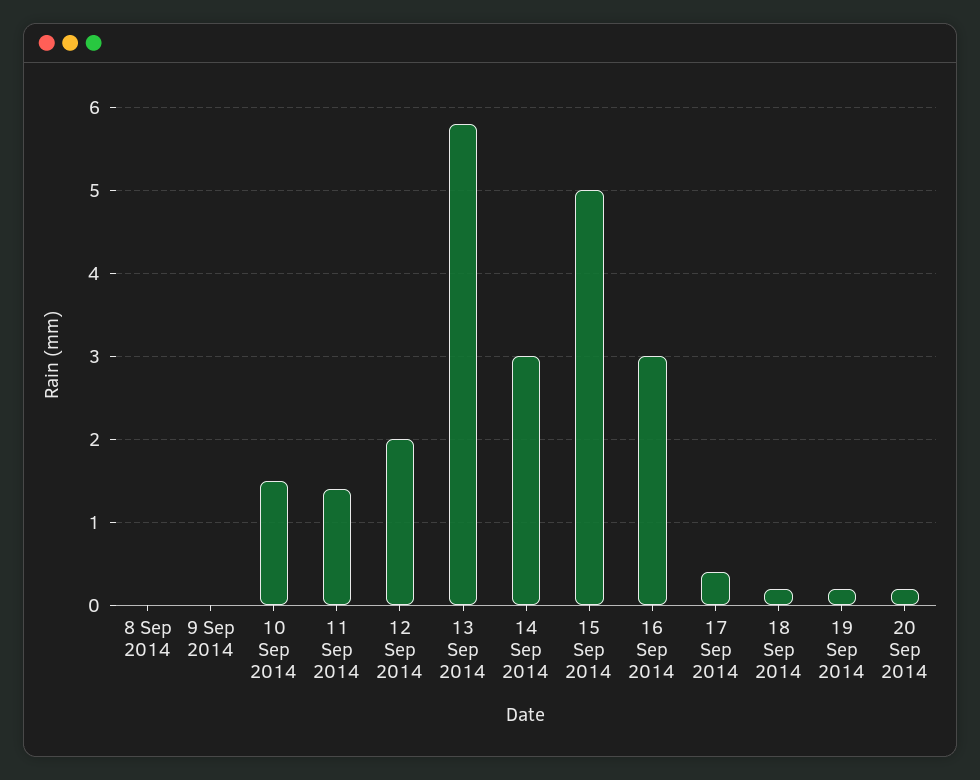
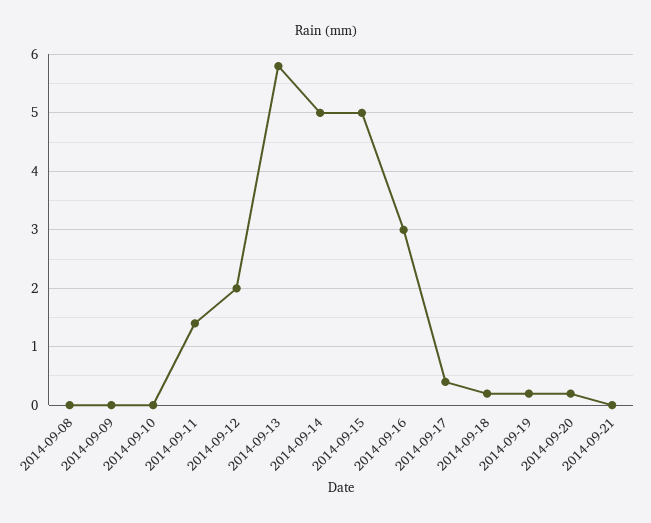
10 Sep 2014: 1.5 -> 0
14 Sep 2014: 3 -> 5
2014-09-21: none -> 0

